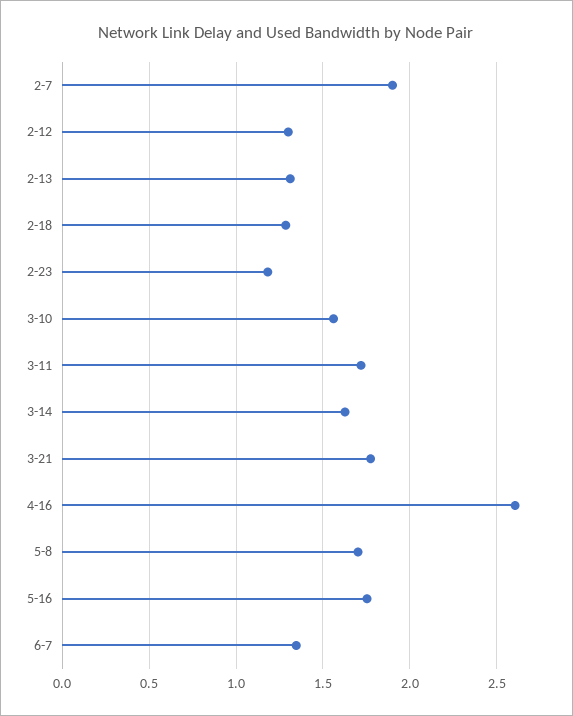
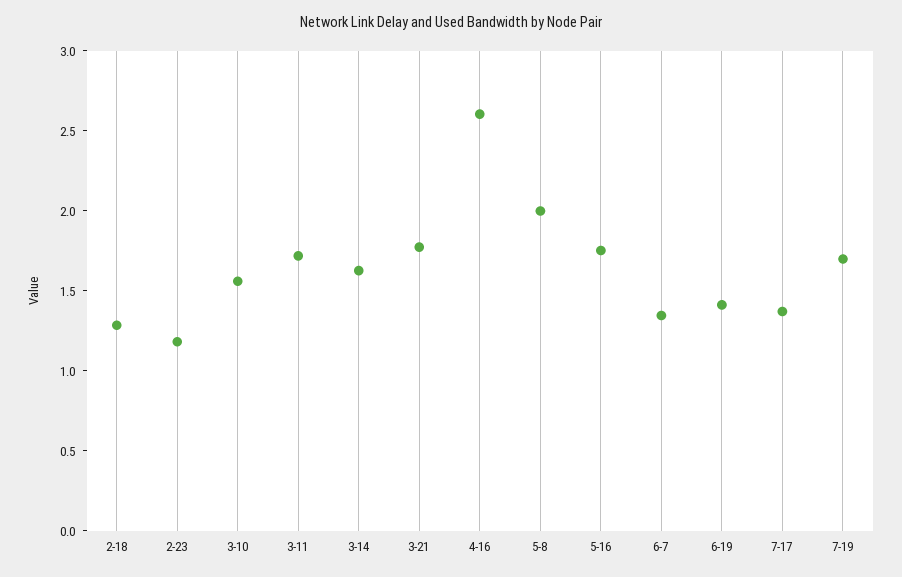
2-7: 1.9 -> none
2-12: 1.3 -> none
2-13: 1.3 -> none
5-8: 1.7 -> 2
6-19: none -> 1.4
7-17: none -> 1.4
7-19: none -> 1.7

